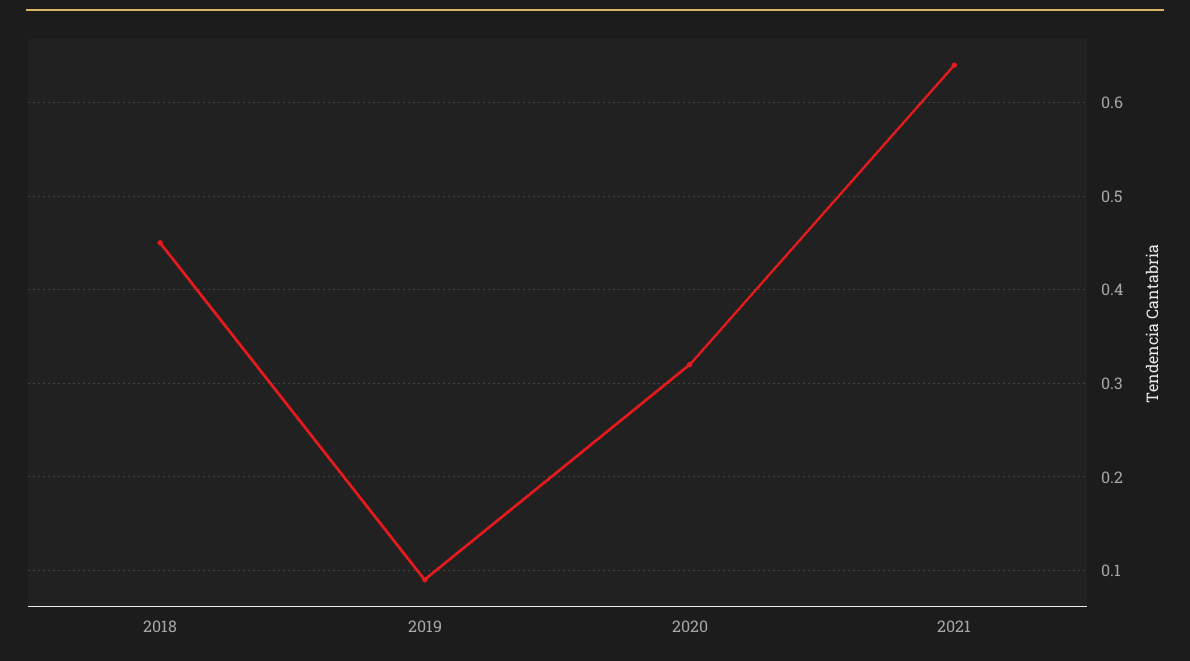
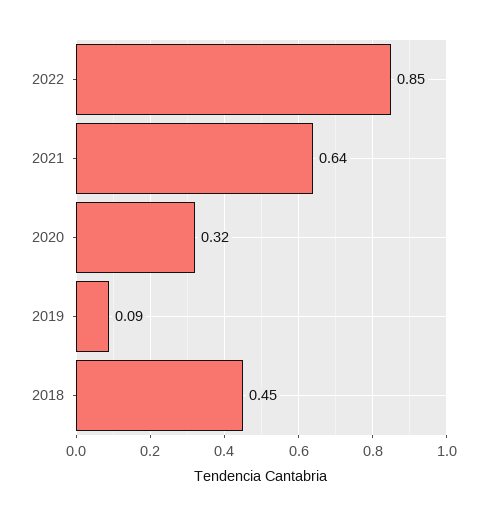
2022: none -> 0.85

